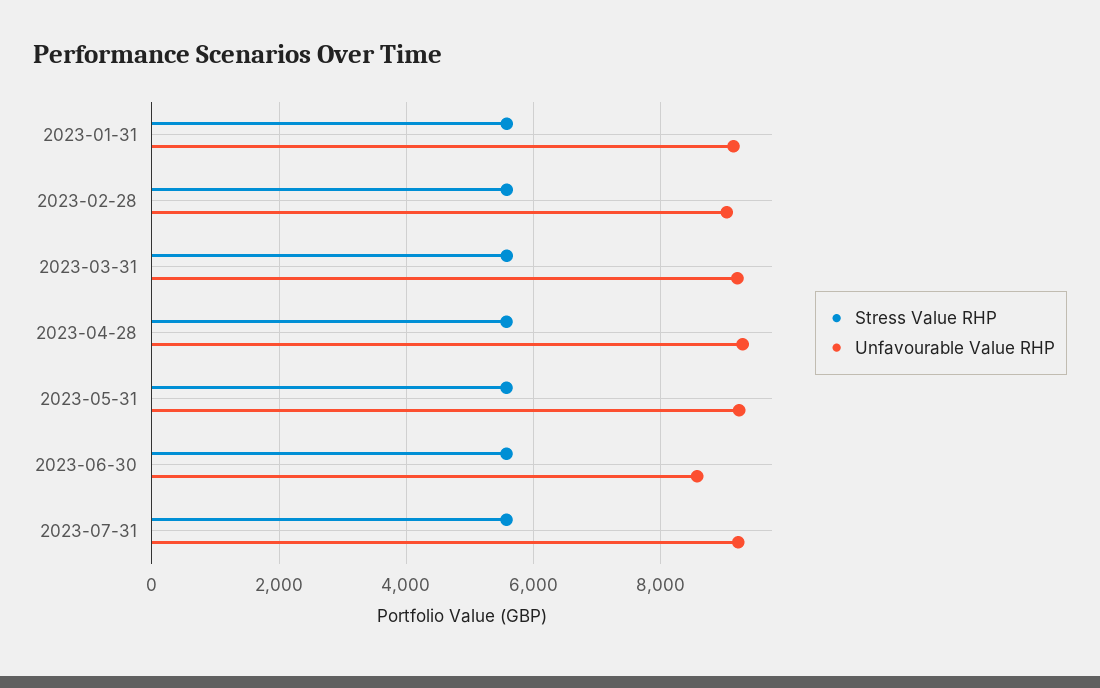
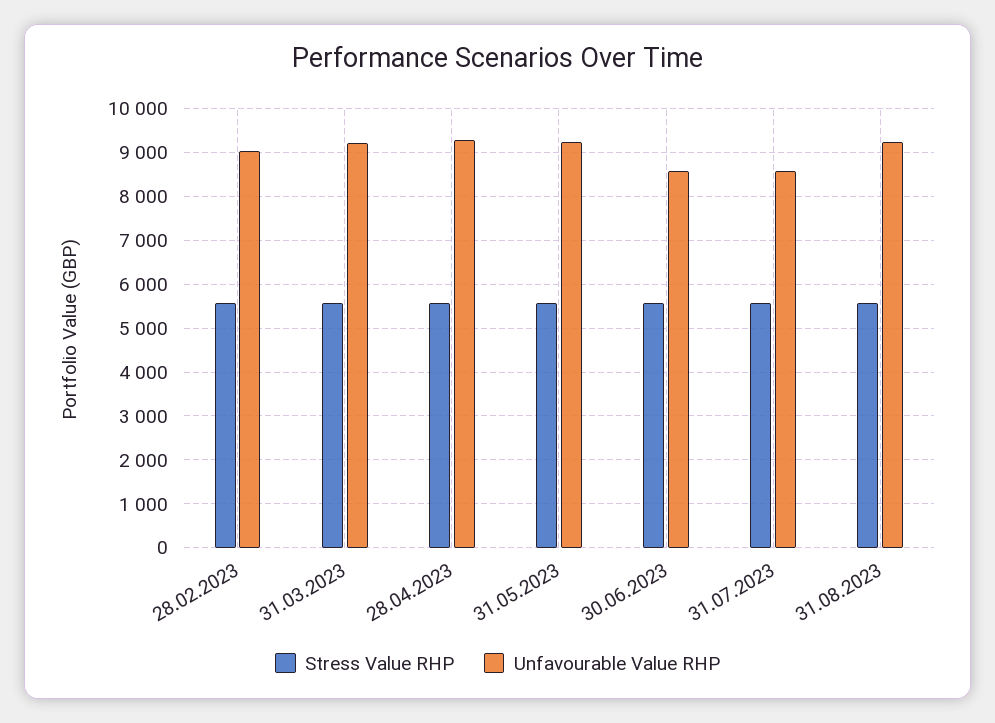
Stress Value RHP, 2023-01-31: 5600 -> none
Unfavourable Value RHP, 2023-01-31: 9200 -> none
Unfavourable Value RHP, 2023-07-31: 9200 -> 8600
Stress Value RHP, 31.08.2023: none -> 5600
Unfavourable Value RHP, 31.08.2023: none -> 9200

